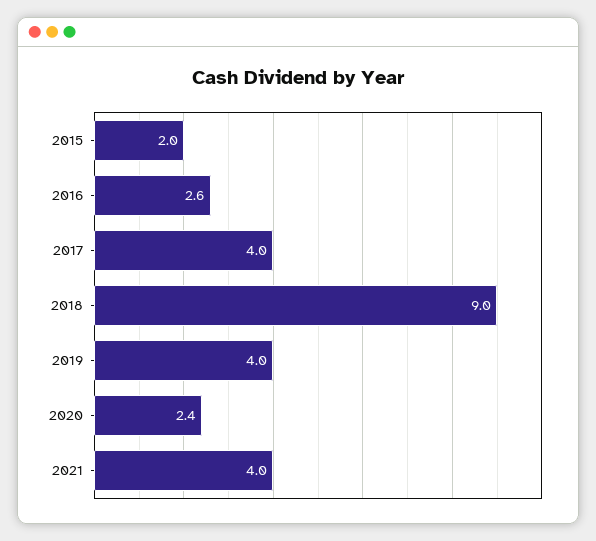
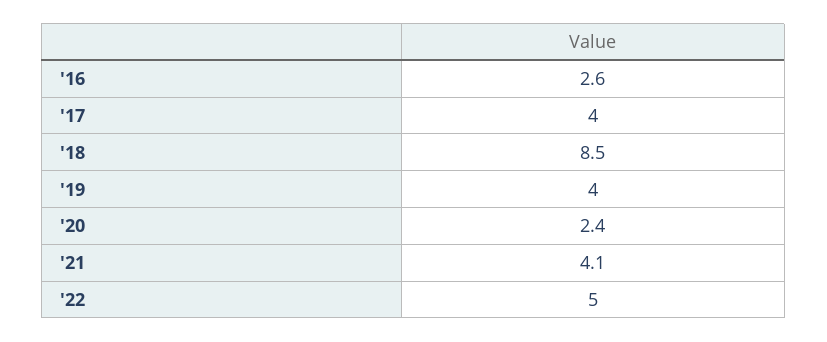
2015: 2 -> none
2018: 9 -> 8.5
2021: 4 -> 4.1
'22: none -> 5

